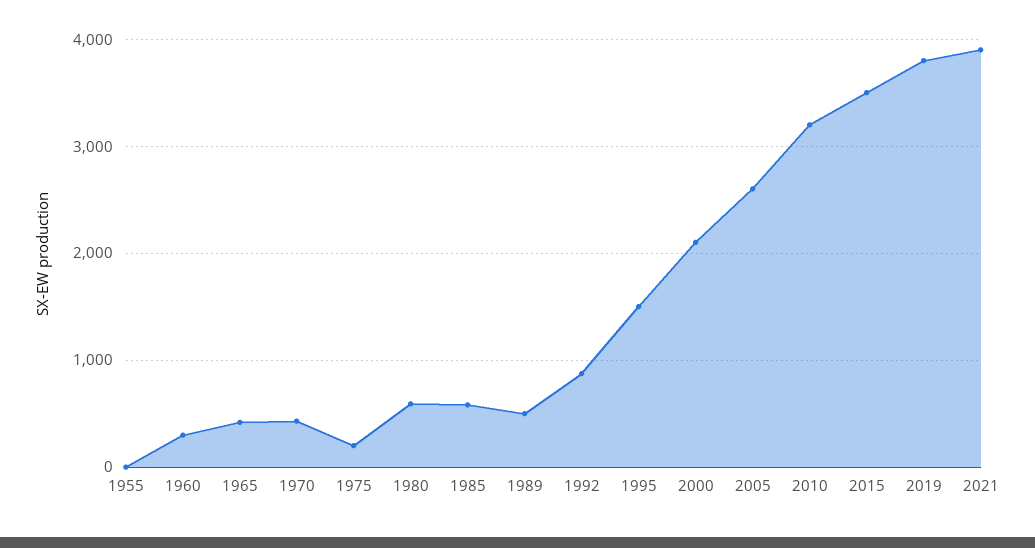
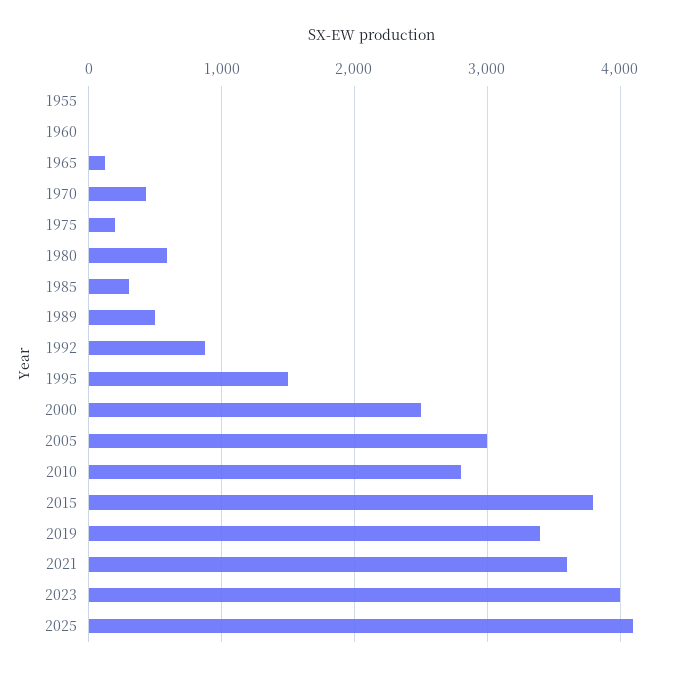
1960: 300 -> 0
1965: 400 -> 100
1985: 600 -> 300
2000: 2100 -> 2500
2005: 2600 -> 3000
2010: 3200 -> 2800
2015: 3500 -> 3800
2019: 3800 -> 3400
2021: 3900 -> 3600
2023: none -> 4000
2025: none -> 4100

